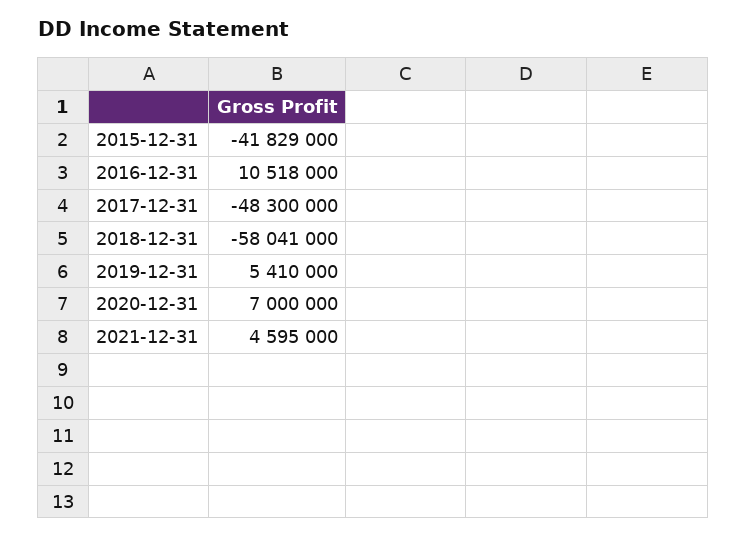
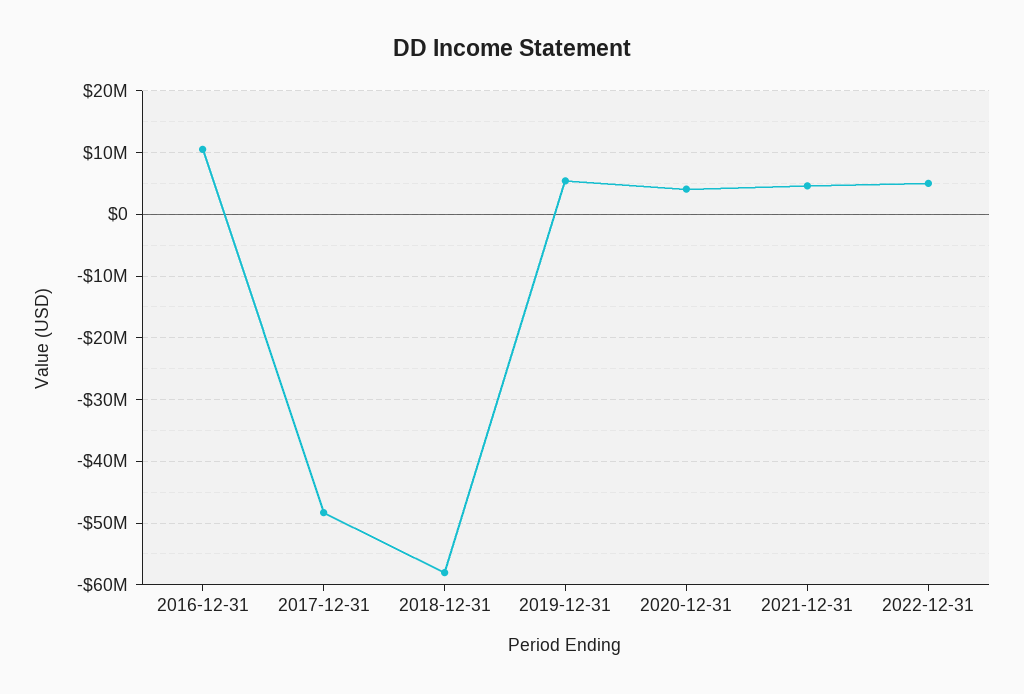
2015-12-31: -41829000 -> none
2020-12-31: 7000000 -> 4000000
2022-12-31: none -> 5000000

